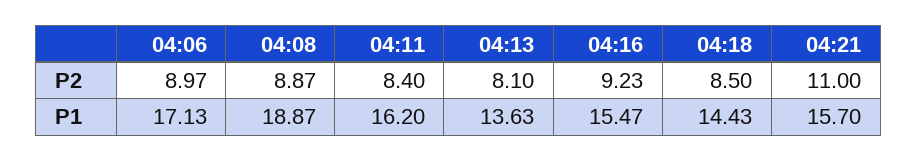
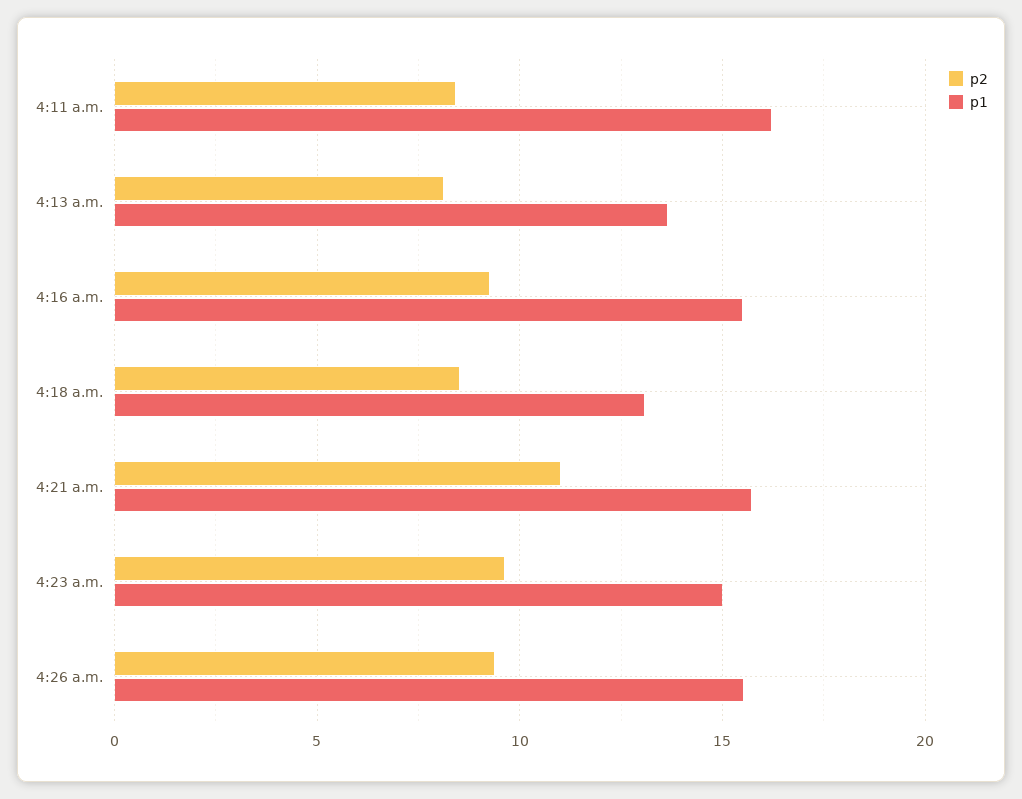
P2, 04:06: 8.97 -> none
P2, 04:08: 8.87 -> none
P1, 04:06: 17.13 -> none
P1, 04:08: 18.87 -> none
P1, 04:18: 14.43 -> 13
P2, 4:23 a.m.: none -> 9.5
P1, 4:23 a.m.: none -> 15
P2, 4:26 a.m.: none -> 9.5
P1, 4:26 a.m.: none -> 15.5

